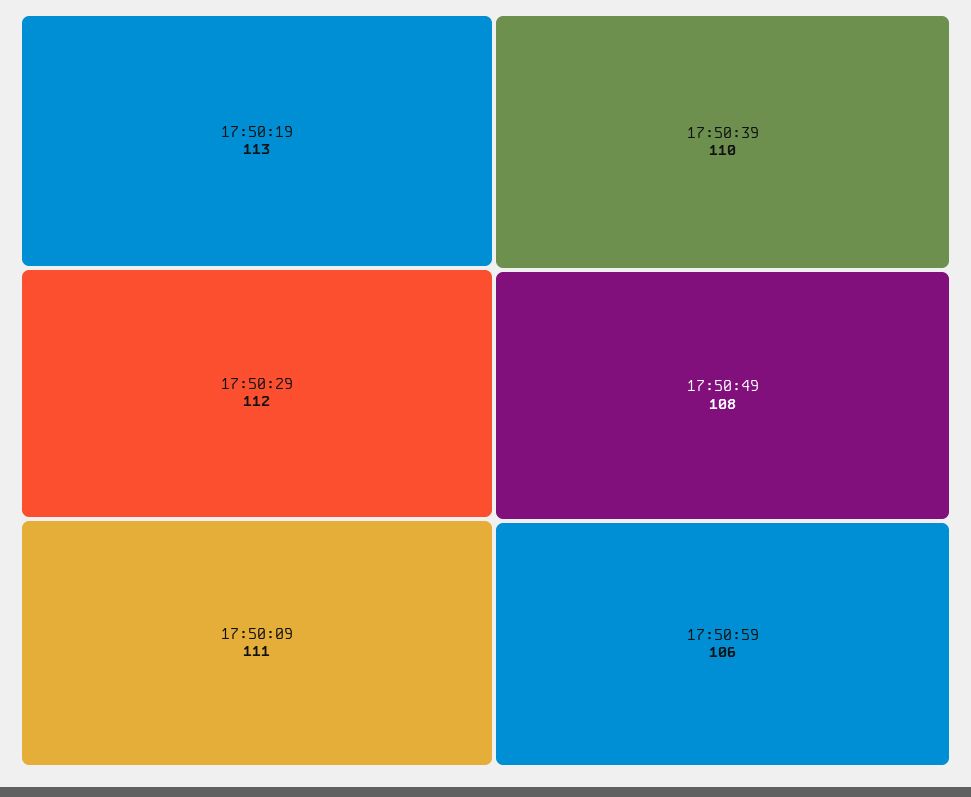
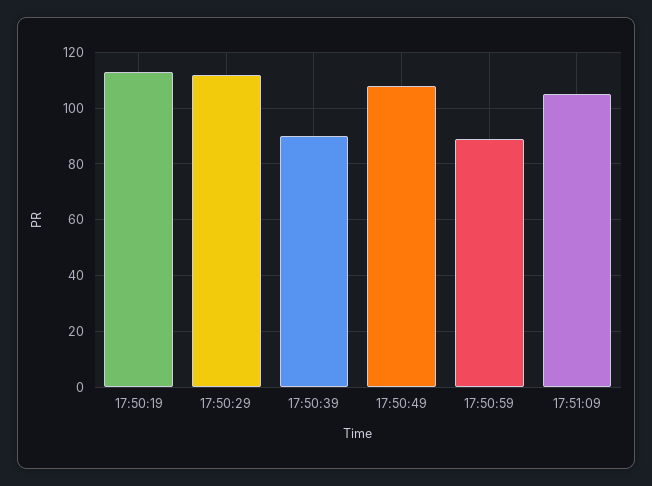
17:50:09: 111 -> none
17:50:39: 110 -> 90
17:50:59: 106 -> 90
17:51:09: none -> 105

